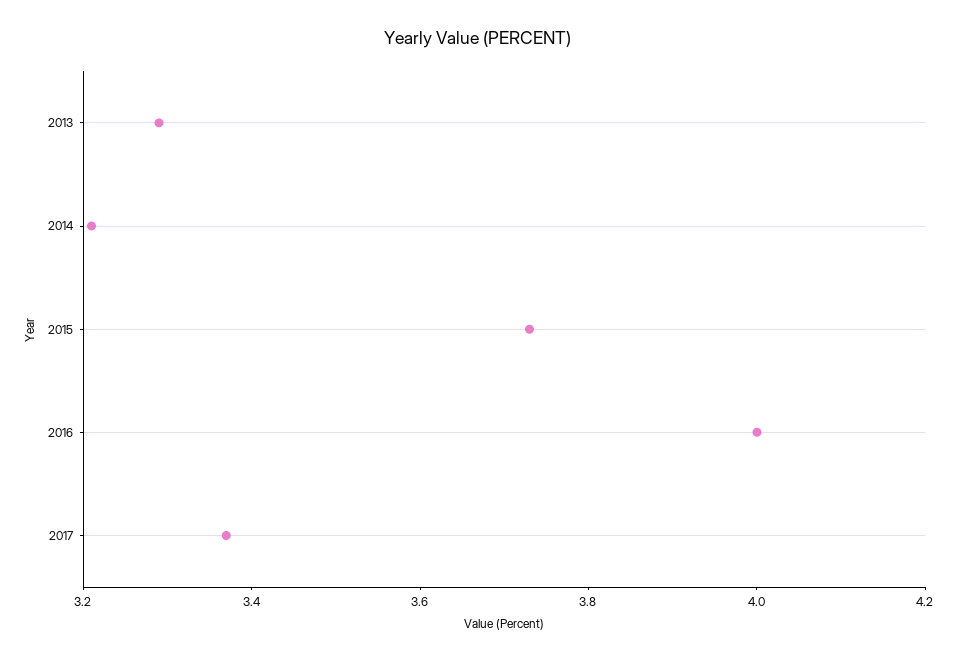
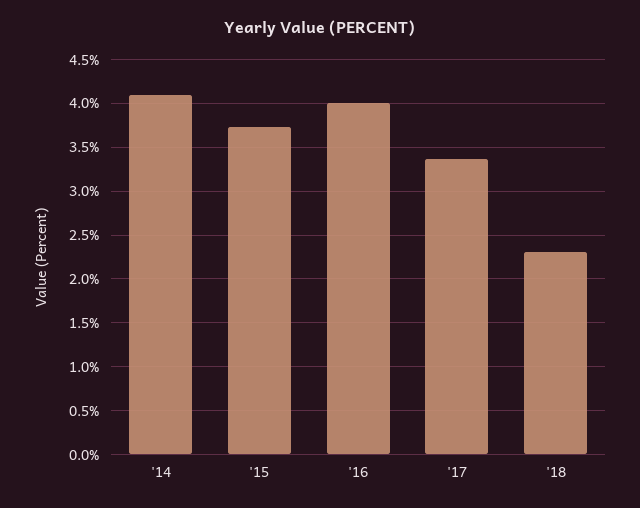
2013: 3.3 -> none
2014: 3.2 -> 4.1
'18: none -> 2.3

